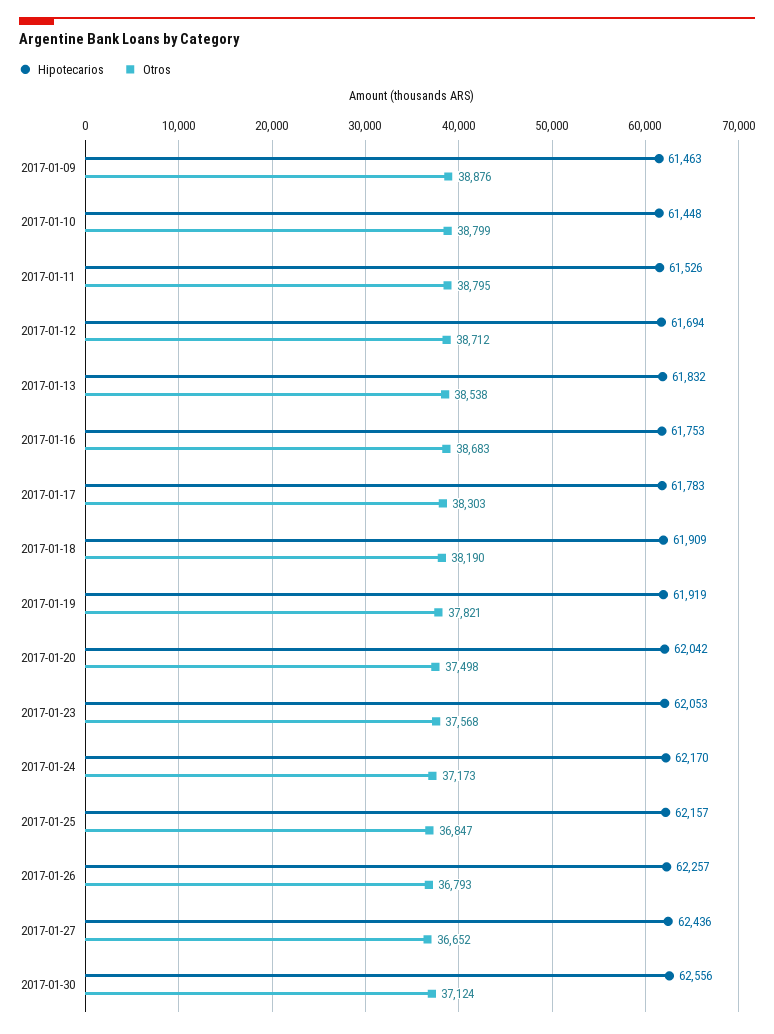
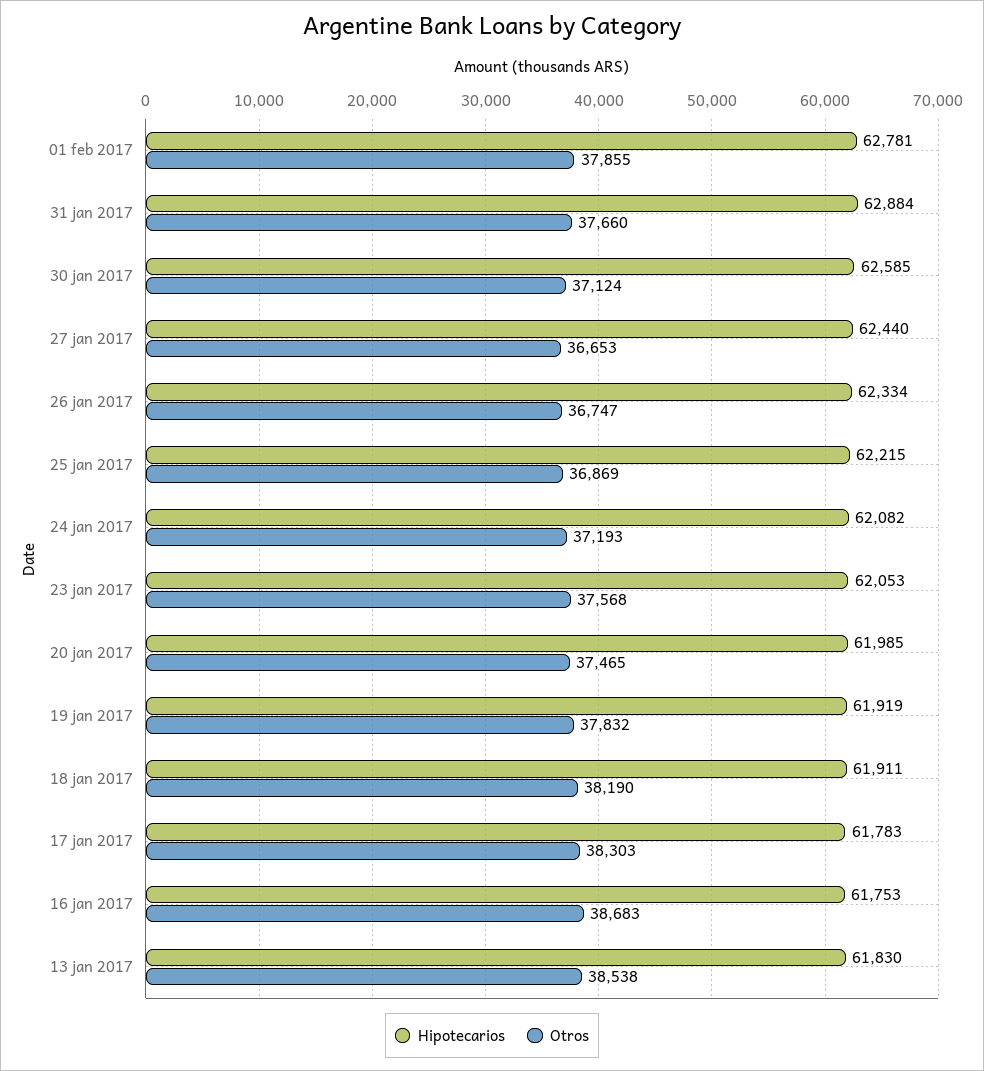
Hipotecarios, 2017-01-09: 61463 -> none
Otros, 2017-01-09: 38876 -> none
Hipotecarios, 2017-01-10: 61448 -> none
Otros, 2017-01-10: 38799 -> none
Hipotecarios, 2017-01-11: 61526 -> none
Otros, 2017-01-11: 38795 -> none
Hipotecarios, 2017-01-12: 61694 -> none
Otros, 2017-01-12: 38712 -> none
Hipotecarios, 2017-01-13: 61832 -> 61830
Hipotecarios, 2017-01-18: 61909 -> 61911
Otros, 2017-01-19: 37821 -> 37832
Hipotecarios, 2017-01-20: 62042 -> 61985
Otros, 2017-01-20: 37498 -> 37465
Hipotecarios, 2017-01-24: 62170 -> 62082
Otros, 2017-01-24: 37173 -> 37193
Hipotecarios, 2017-01-25: 62157 -> 62215
Otros, 2017-01-25: 36847 -> 36869
Hipotecarios, 2017-01-26: 62257 -> 62334
Otros, 2017-01-26: 36793 -> 36747
Hipotecarios, 2017-01-27: 62436 -> 62440
Otros, 2017-01-27: 36652 -> 36653
Hipotecarios, 2017-01-30: 62556 -> 62585
Hipotecarios, 01 feb 2017: none -> 62781
Otros, 01 feb 2017: none -> 37855
Hipotecarios, 31 jan 2017: none -> 62884
Otros, 31 jan 2017: none -> 37660

